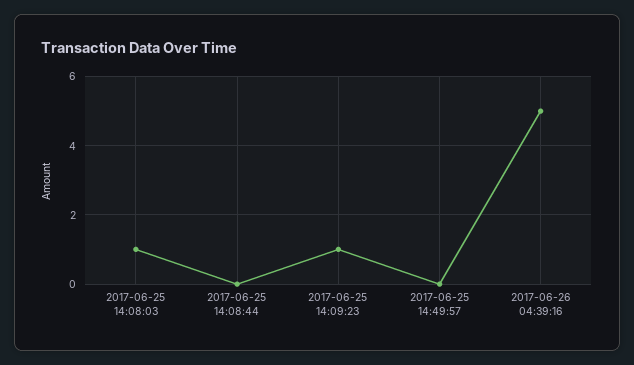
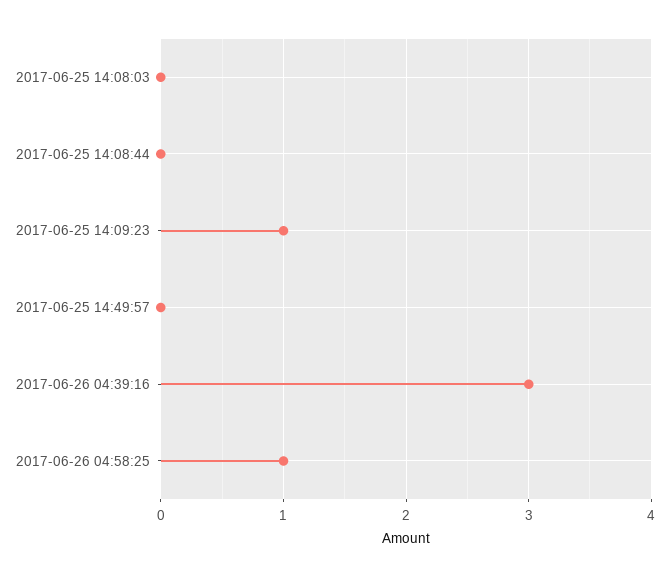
2017-06-25 14:08:03: 1 -> 0
2017-06-26 04:39:16: 5 -> 3
2017-06-26 04:58:25: none -> 1

